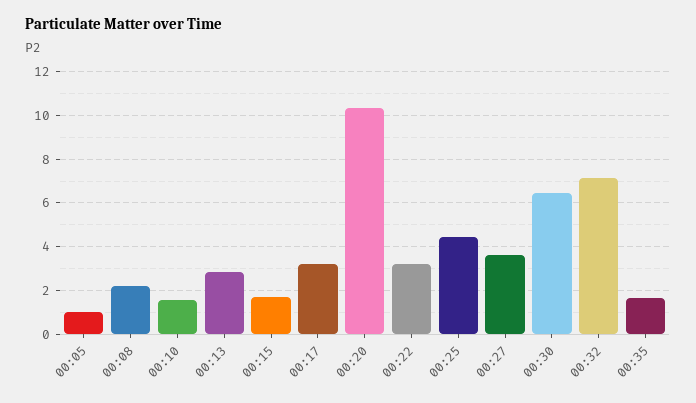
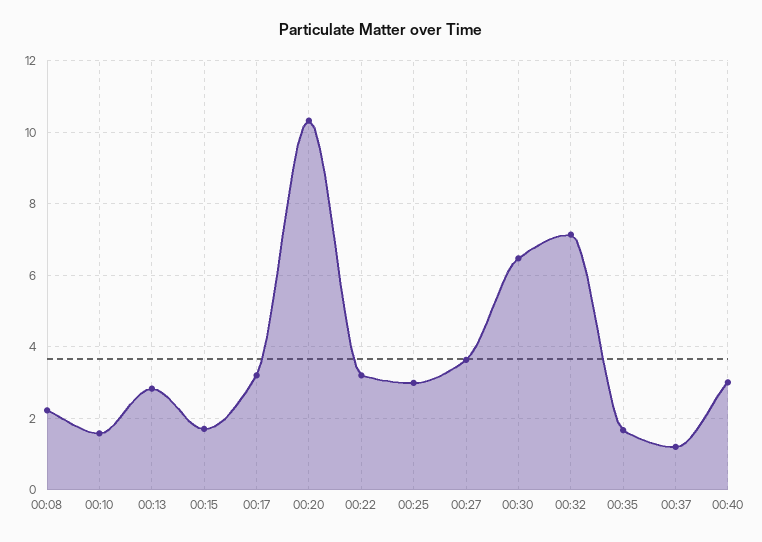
00:05: 1 -> none
00:25: 4.5 -> 3
00:37: none -> 1.2
00:40: none -> 3

